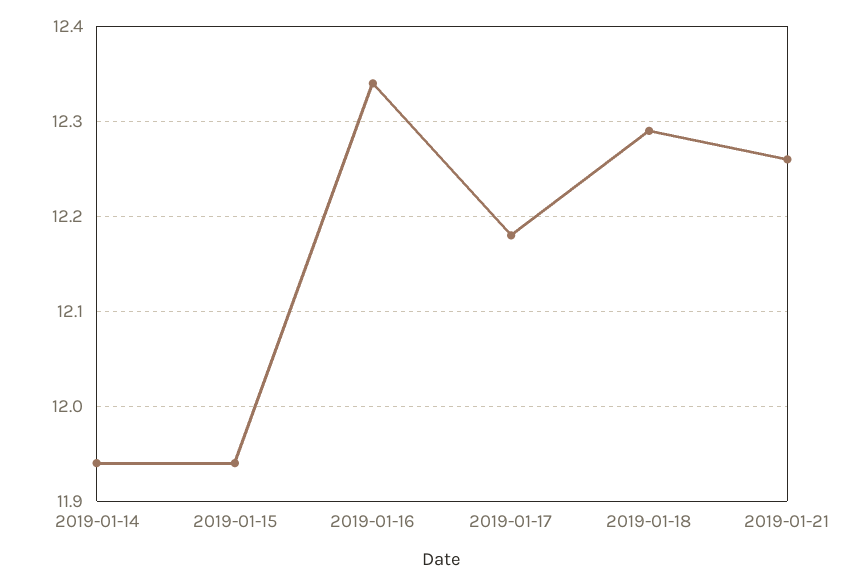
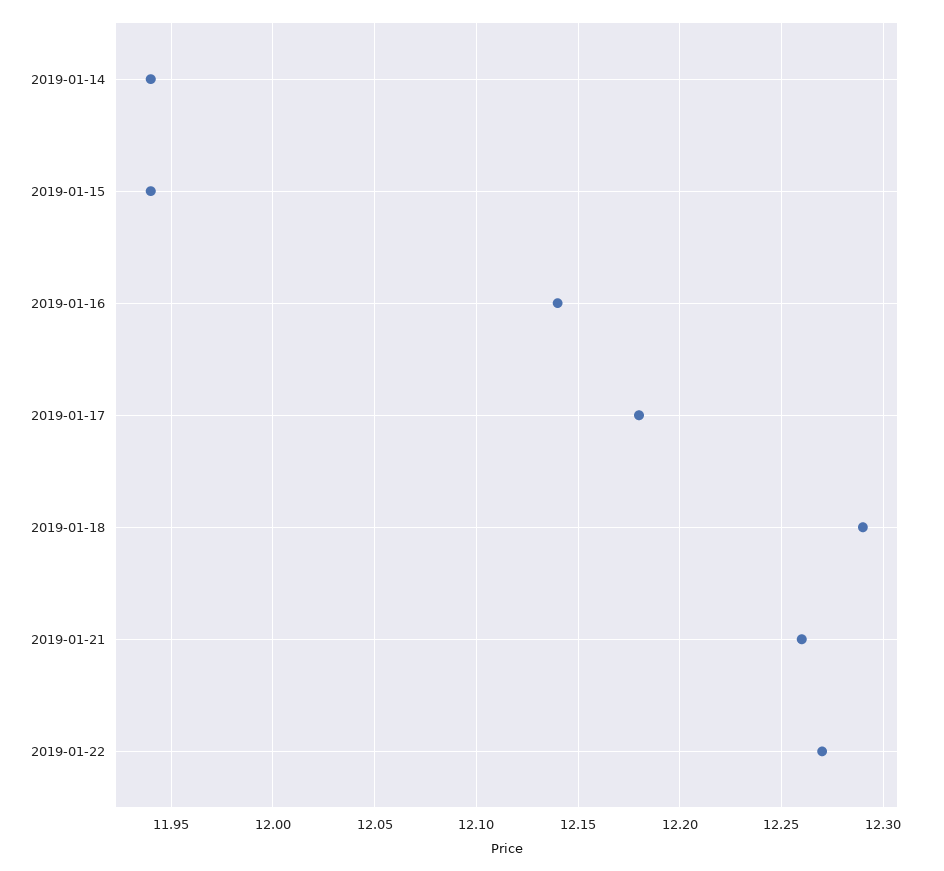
2019-01-16: 12.34 -> 12.14
2019-01-22: none -> 12.27

